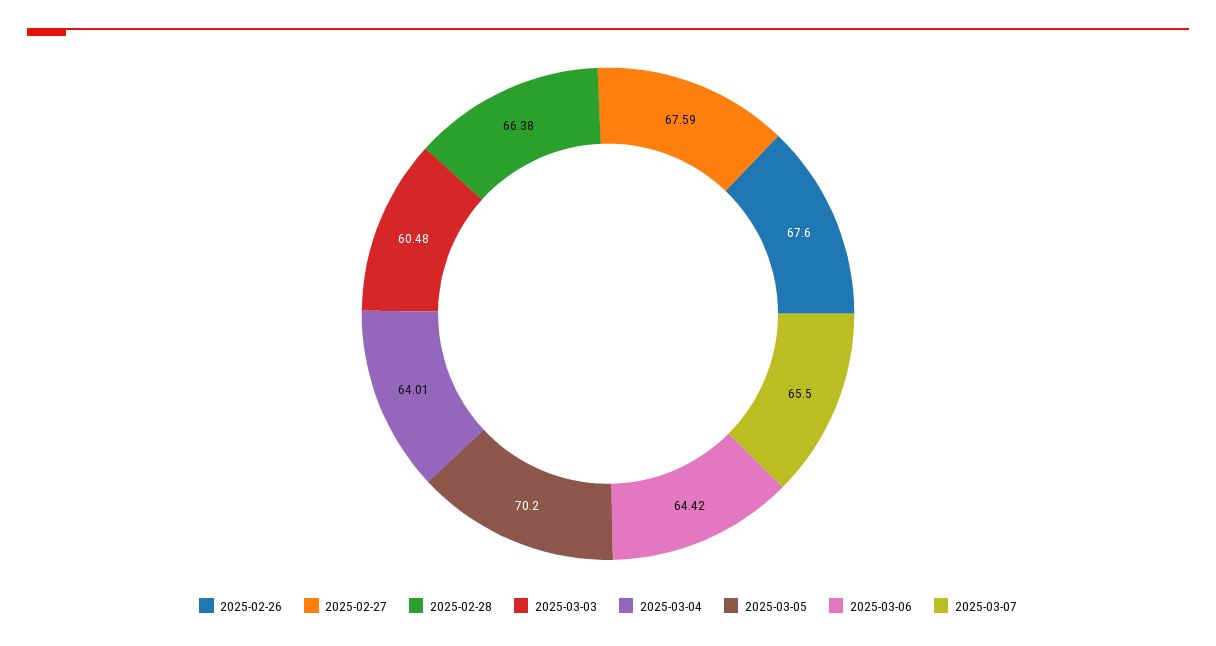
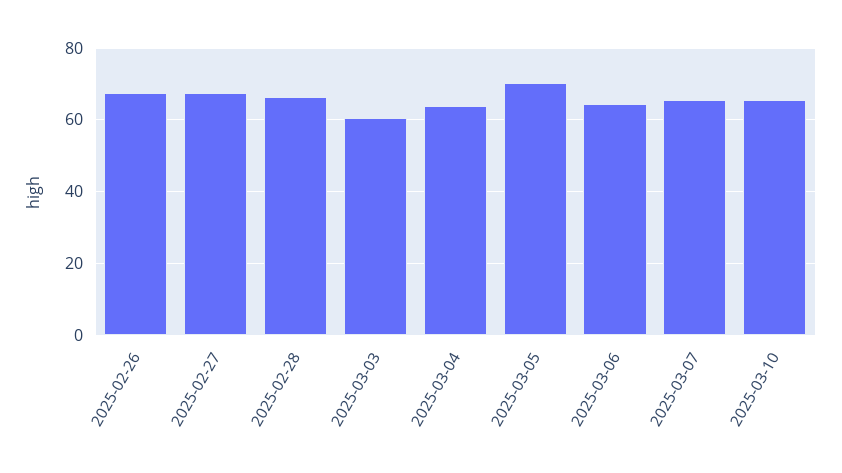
2025-03-10: none -> 66

